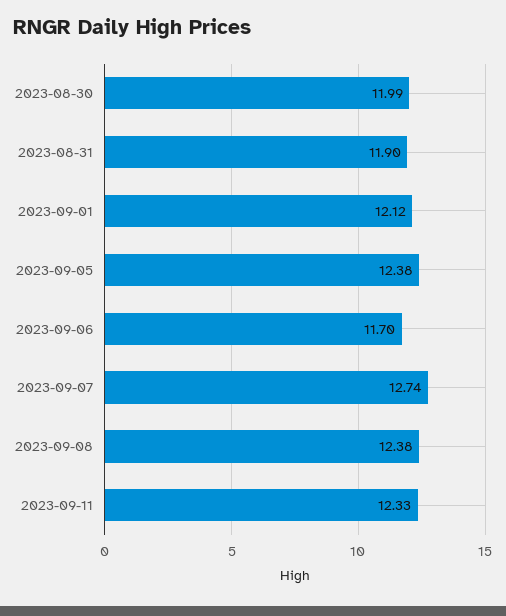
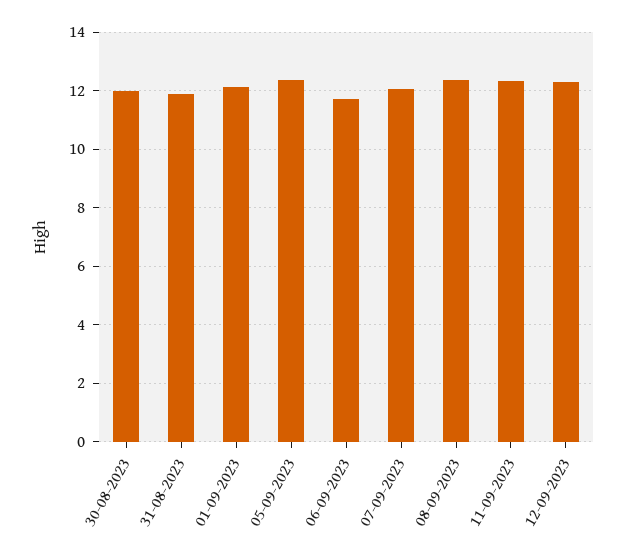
2023-09-07: 12.74 -> 12
12-09-2023: none -> 12.25

